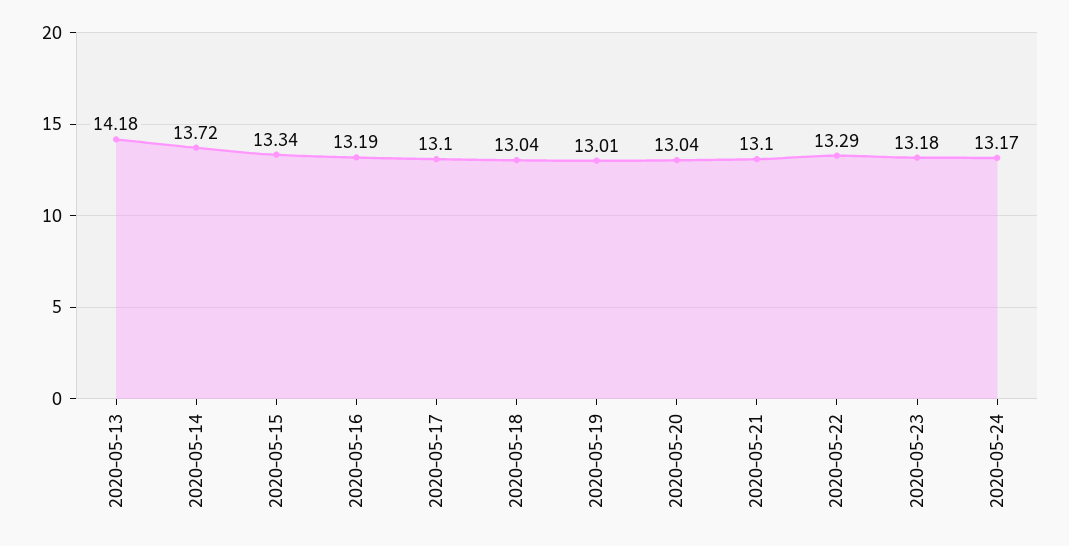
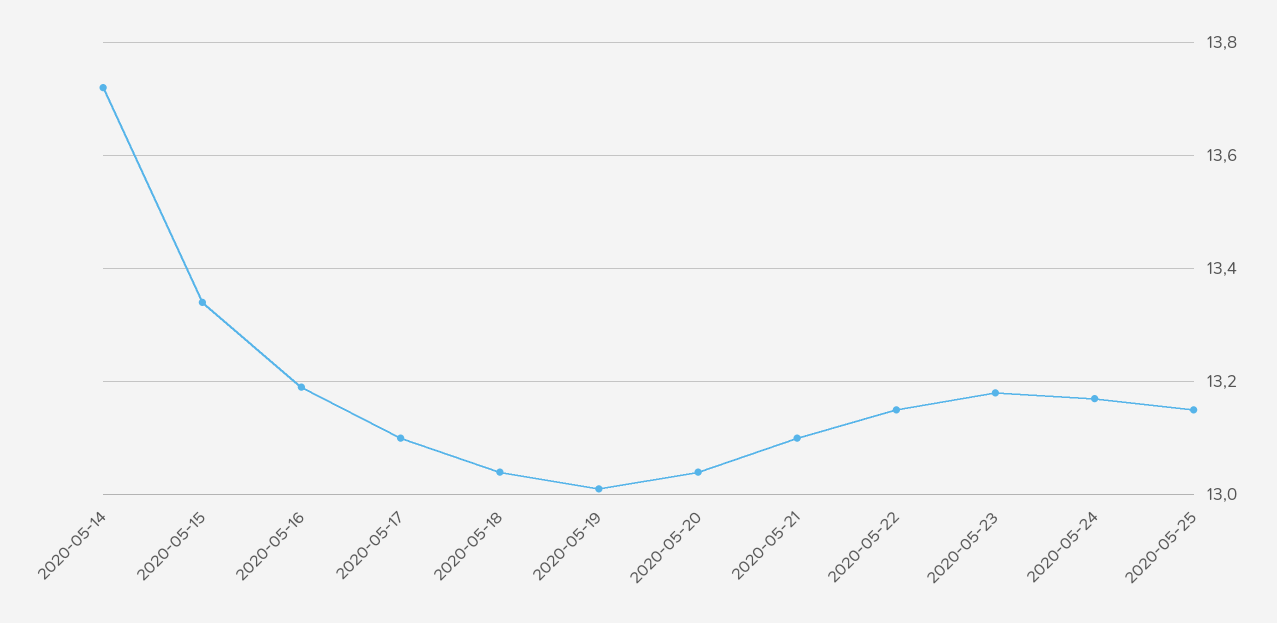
2020-05-13: 14.18 -> none
2020-05-22: 13.29 -> 13.15
2020-05-25: none -> 13.15

